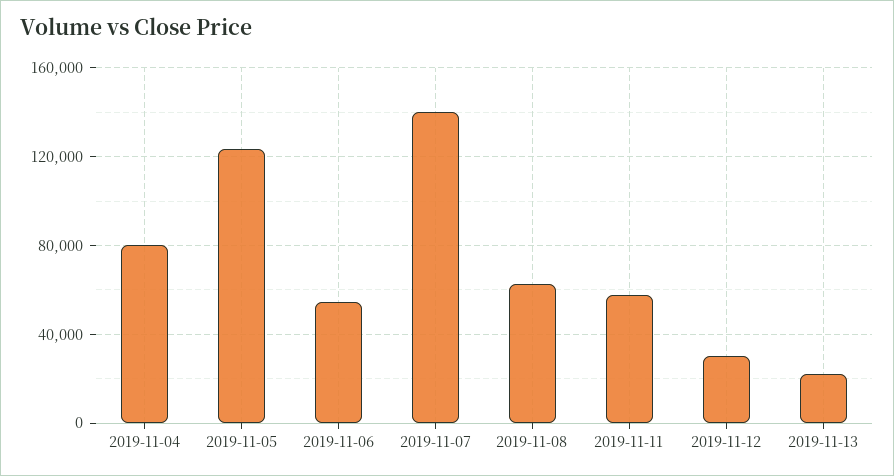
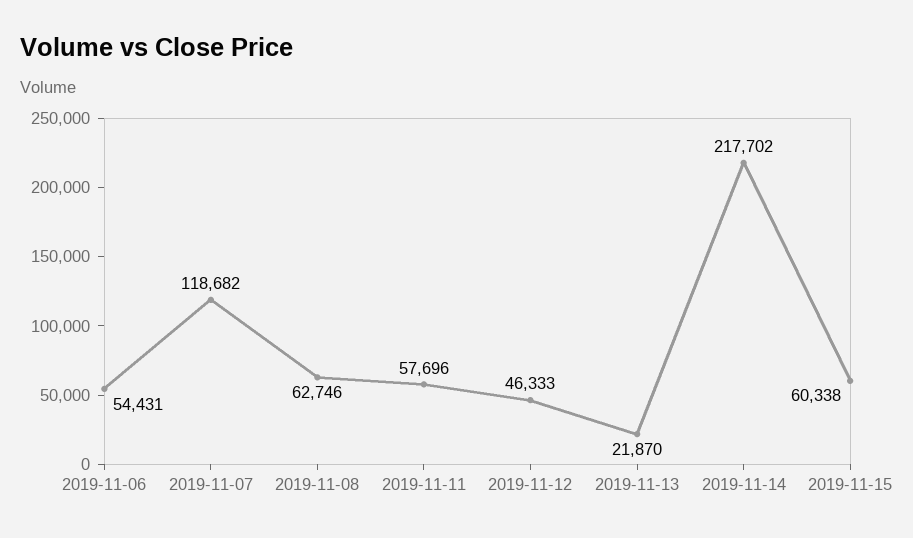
2019-11-04: 80000 -> none
2019-11-05: 125000 -> none
2019-11-07: 140000 -> 118682
2019-11-12: 30000 -> 46333
2019-11-14: none -> 217702
2019-11-15: none -> 60338

